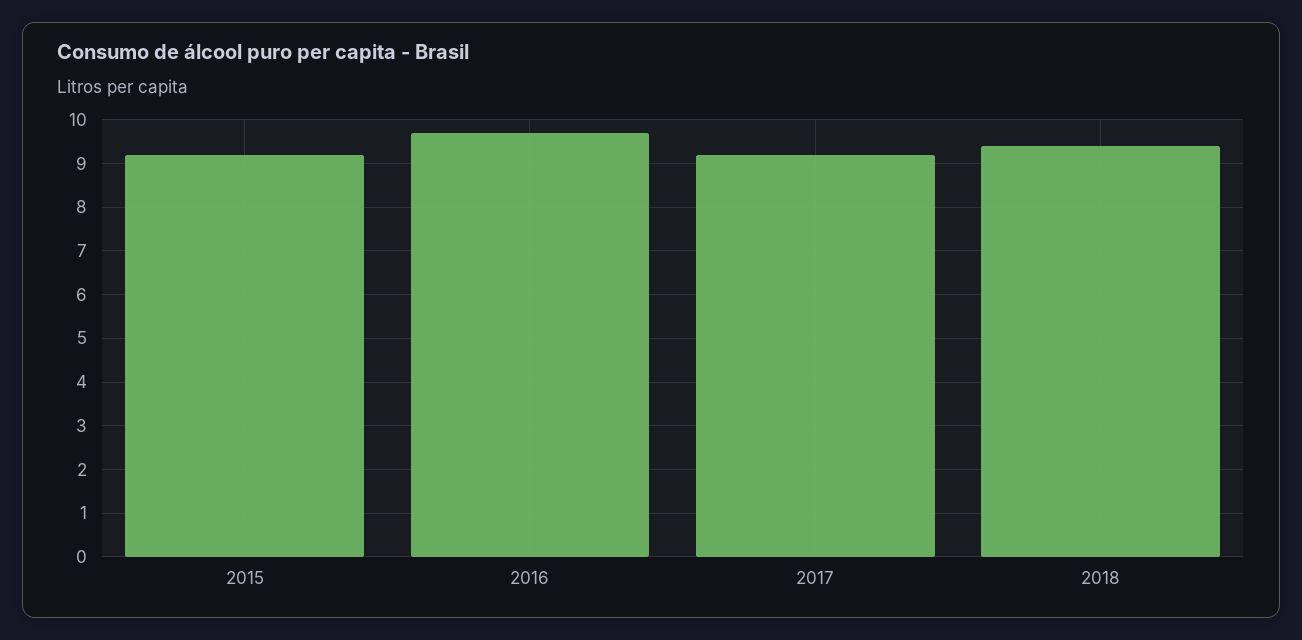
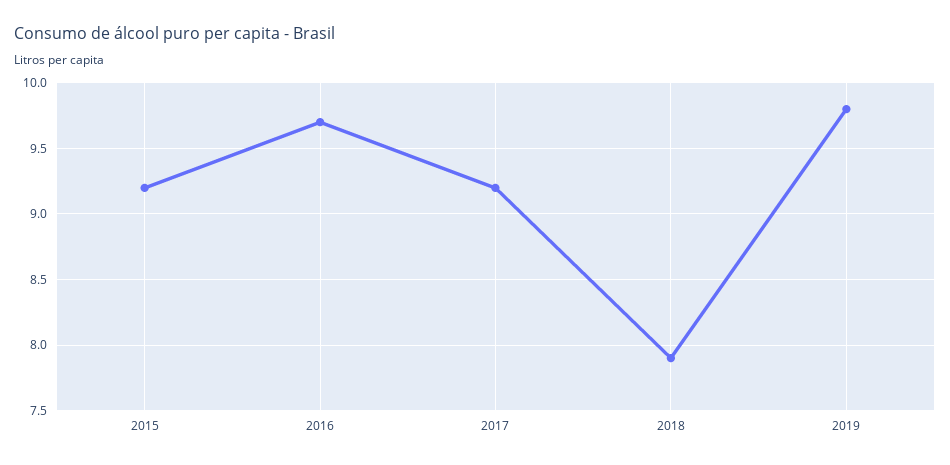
2018: 9.5 -> 7.9
2019: none -> 9.8

